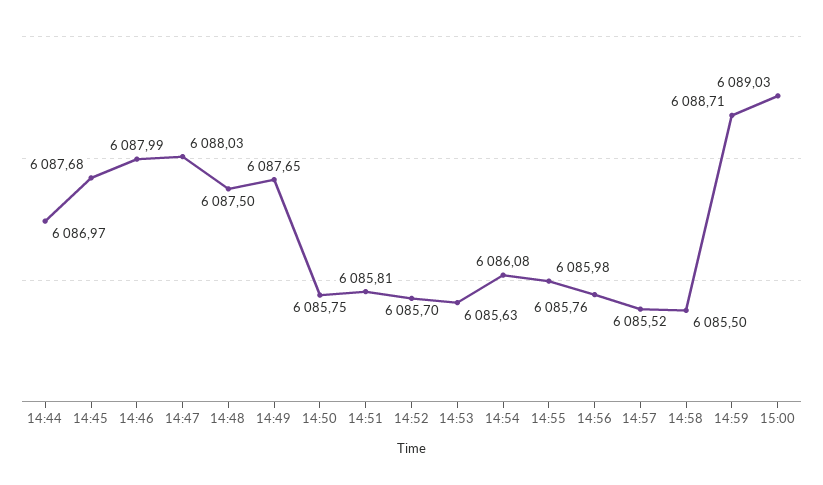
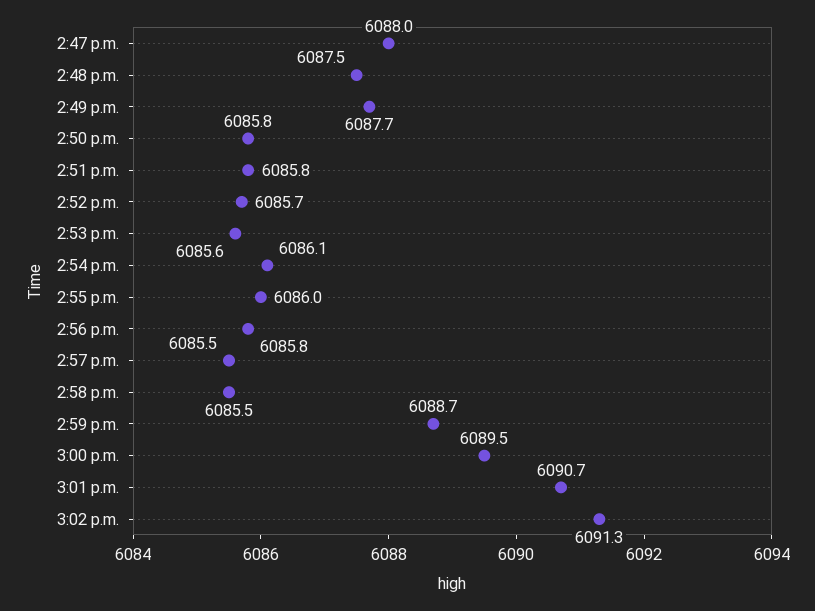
14:44: 6086.97 -> none
14:45: 6087.68 -> none
14:46: 6087.99 -> none
15:00: 6089.03 -> 6089.5
3:01 p.m.: none -> 6090.7
3:02 p.m.: none -> 6091.3

